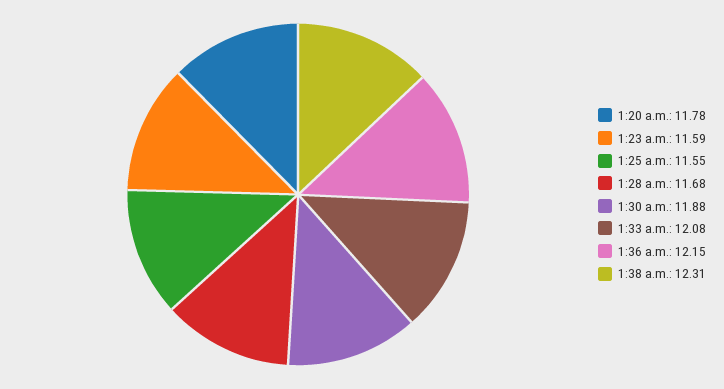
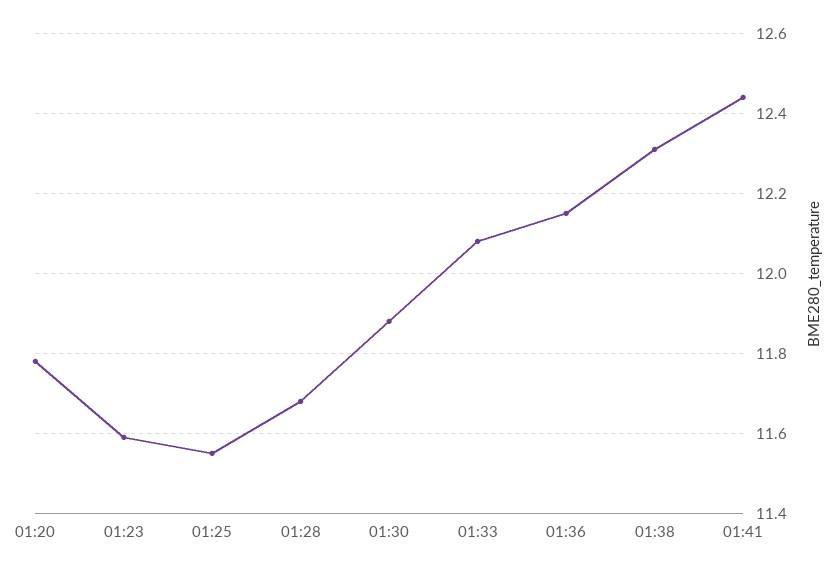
01:41: none -> 12.45

